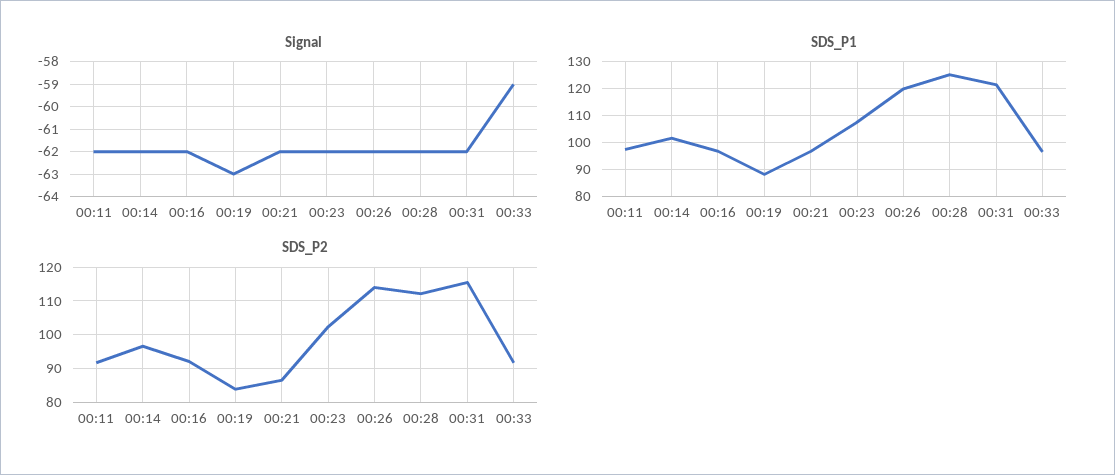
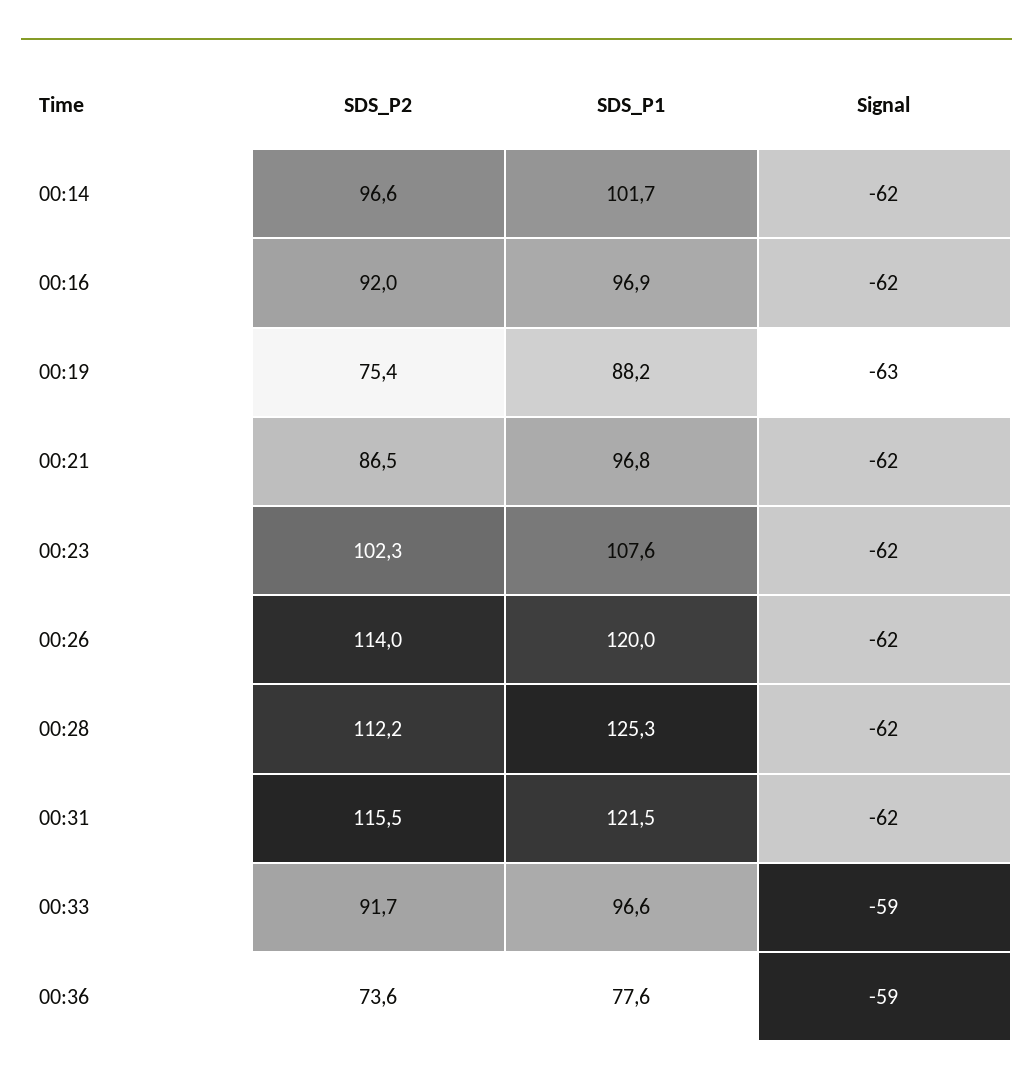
Signal, 00:11: -62 -> none
SDS_P1, 00:11: 97.5 -> none
SDS_P2, 00:11: 92 -> none
SDS_P2, 00:19: 84 -> 75.4
SDS_P2, 00:36: none -> 73.6
SDS_P1, 00:36: none -> 77.6
Signal, 00:36: none -> -59

